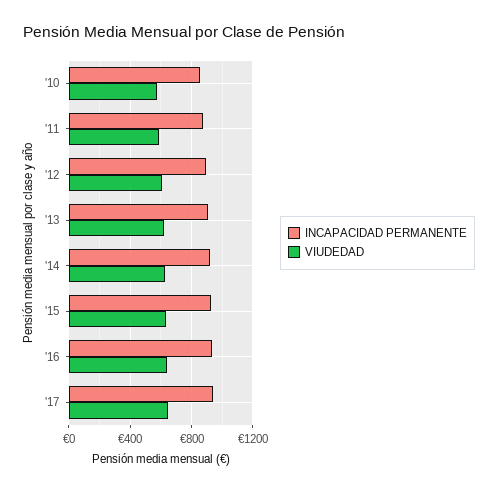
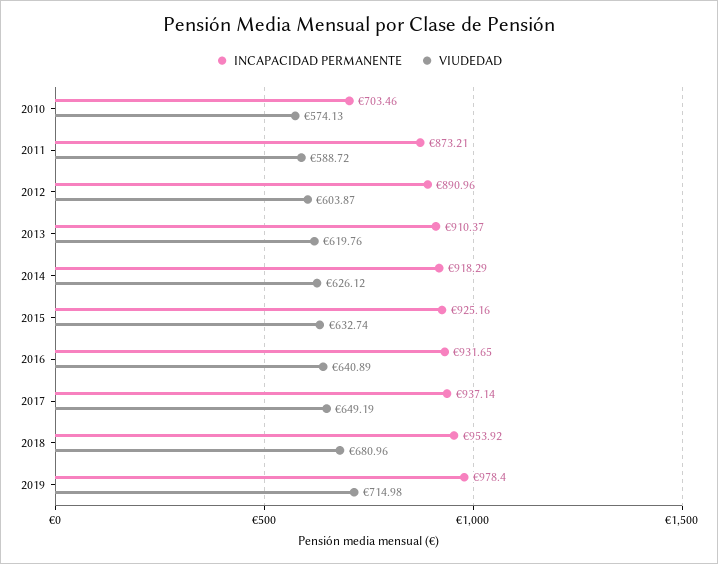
INCAPACIDAD PERMANENTE, '10: 850 -> 703.46
INCAPACIDAD PERMANENTE, 2018: none -> 953.92
VIUDEDAD, 2018: none -> 680.96
INCAPACIDAD PERMANENTE, 2019: none -> 978.4
VIUDEDAD, 2019: none -> 714.98

